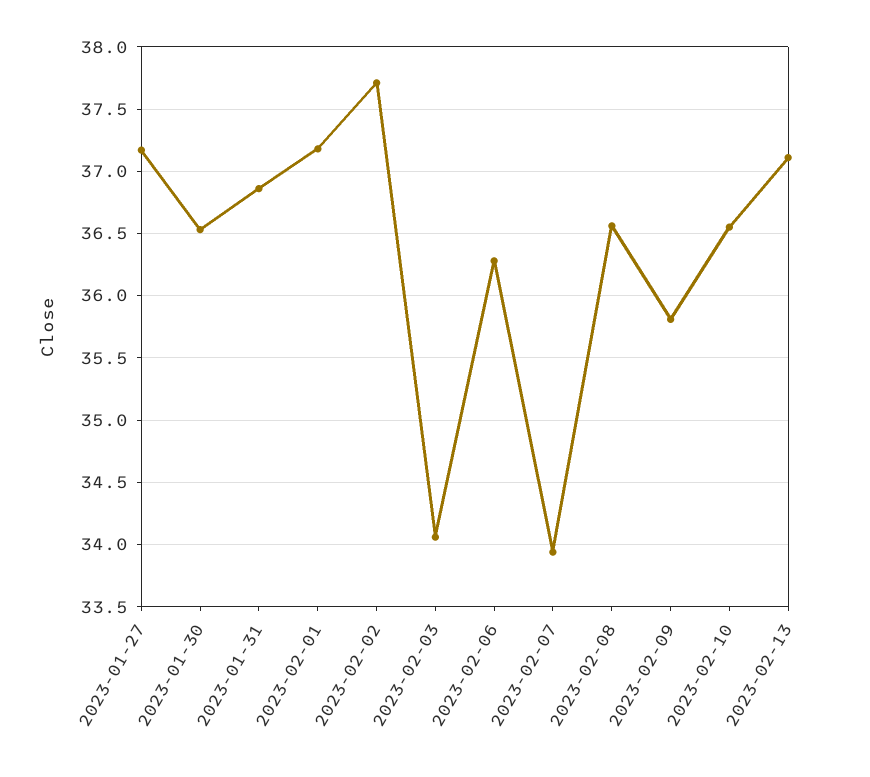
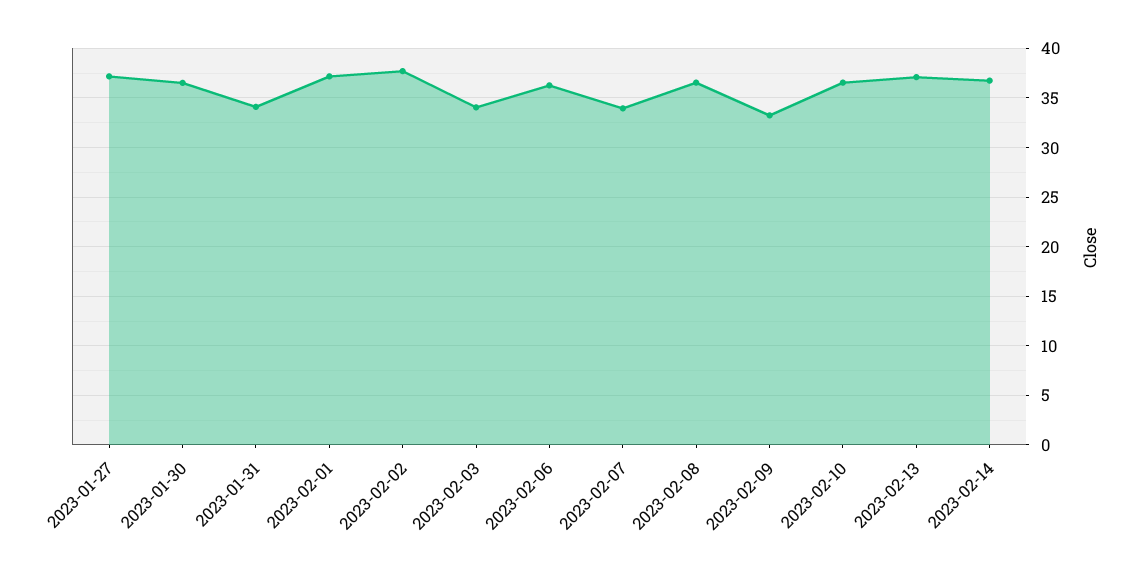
2023-01-31: 36.85 -> 34
2023-02-09: 35.8 -> 33
2023-02-14: none -> 37

